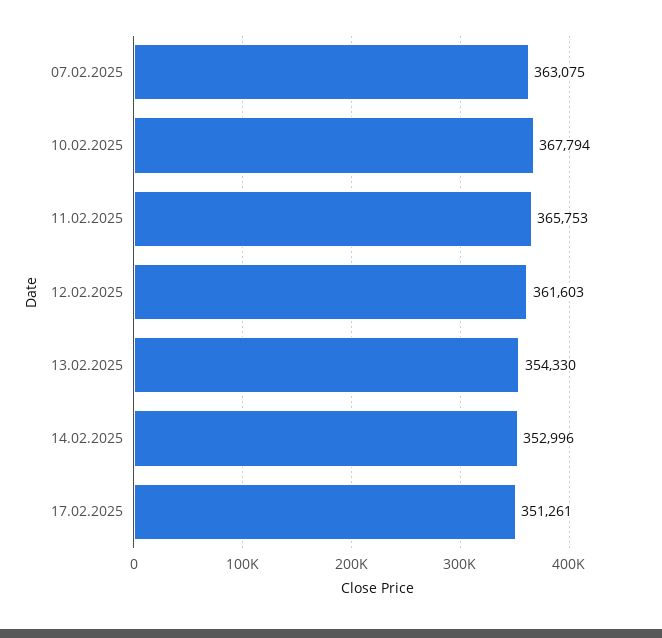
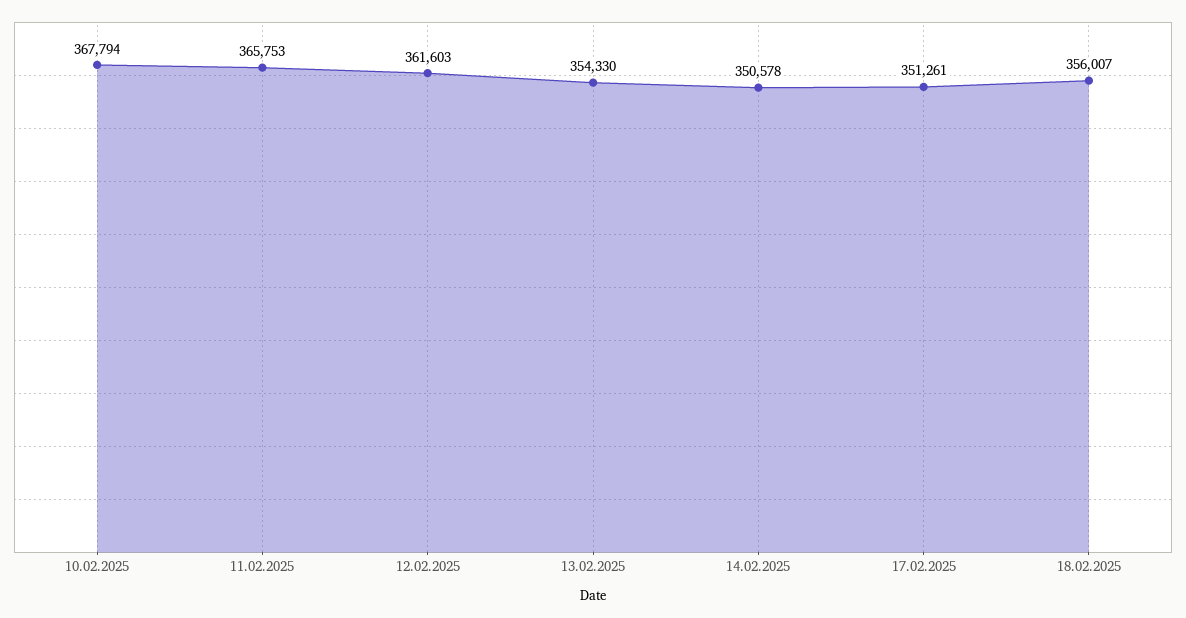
07.02.2025: 363075 -> none
14.02.2025: 352996 -> 350578
18.02.2025: none -> 356007

